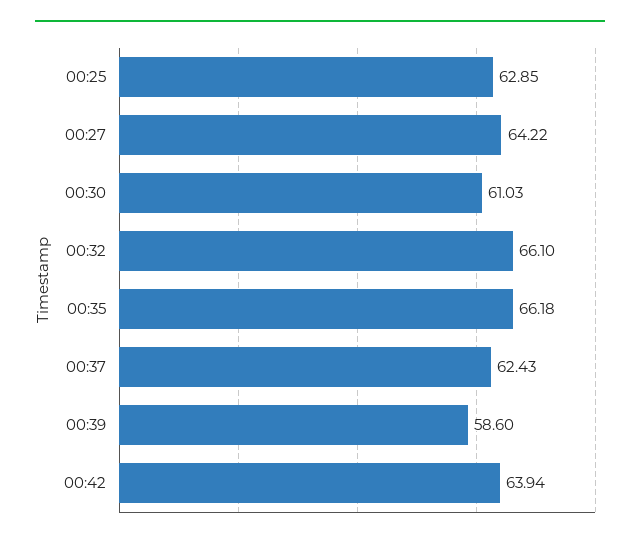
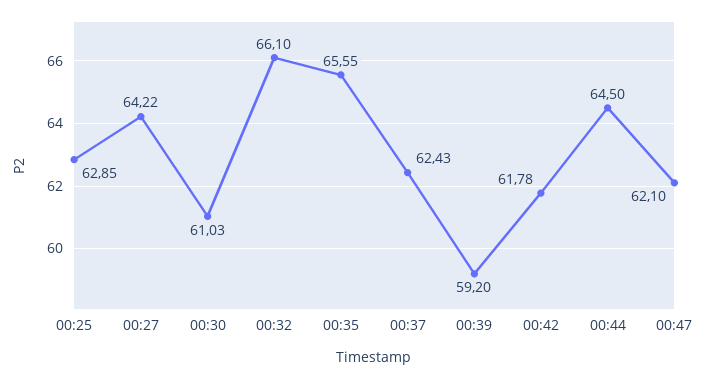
00:35: 66.18 -> 65.55
00:39: 58.6 -> 59.2
00:42: 63.94 -> 61.78
00:44: none -> 64.5
00:47: none -> 62.1

